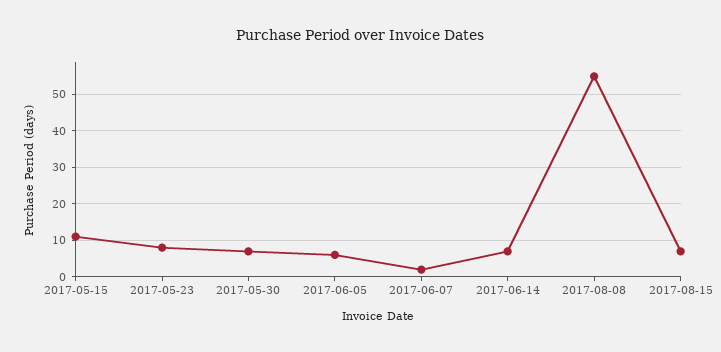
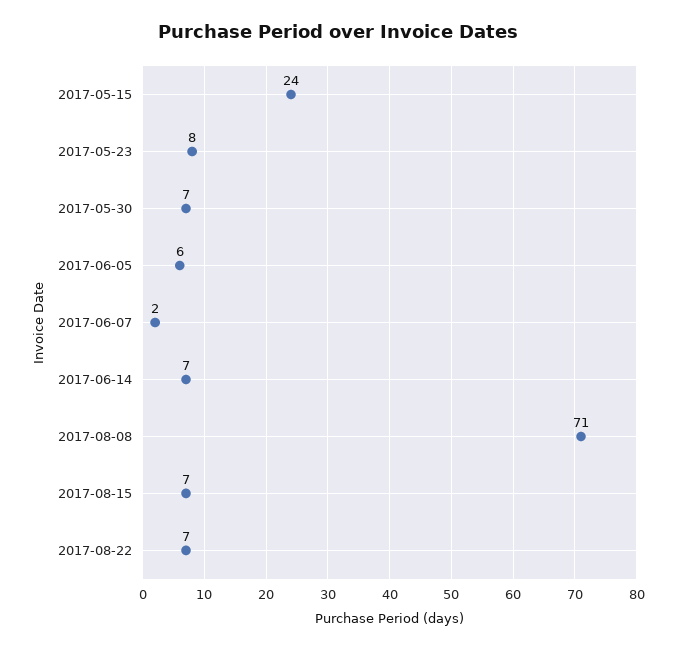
2017-05-15: 10 -> 24
2017-08-08: 55 -> 71
2017-08-22: none -> 7

